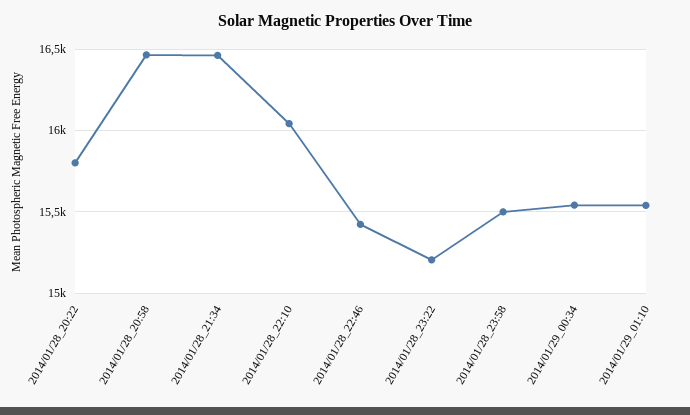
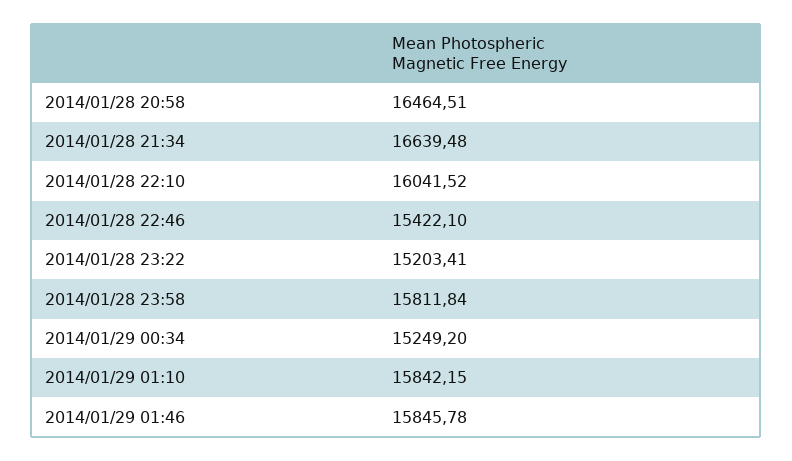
2014/01/28_20:22: 15800 -> none
2014/01/28_21:34: 16450 -> 16639.48
2014/01/28_23:58: 15500 -> 15811.84
2014/01/29_00:34: 15550 -> 15249.2
2014/01/29_01:10: 15550 -> 15842.15
2014/01/29 01:46: none -> 15845.78

